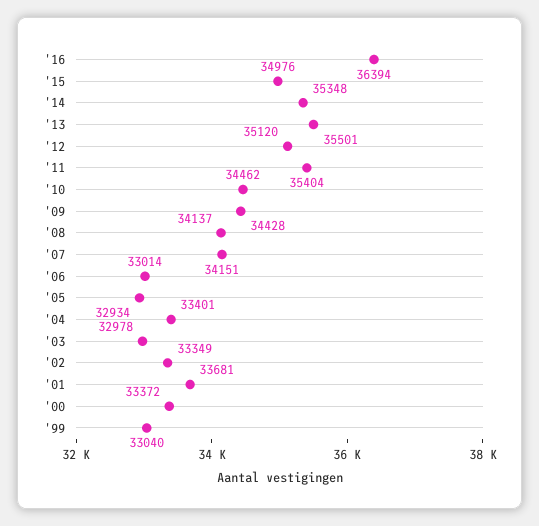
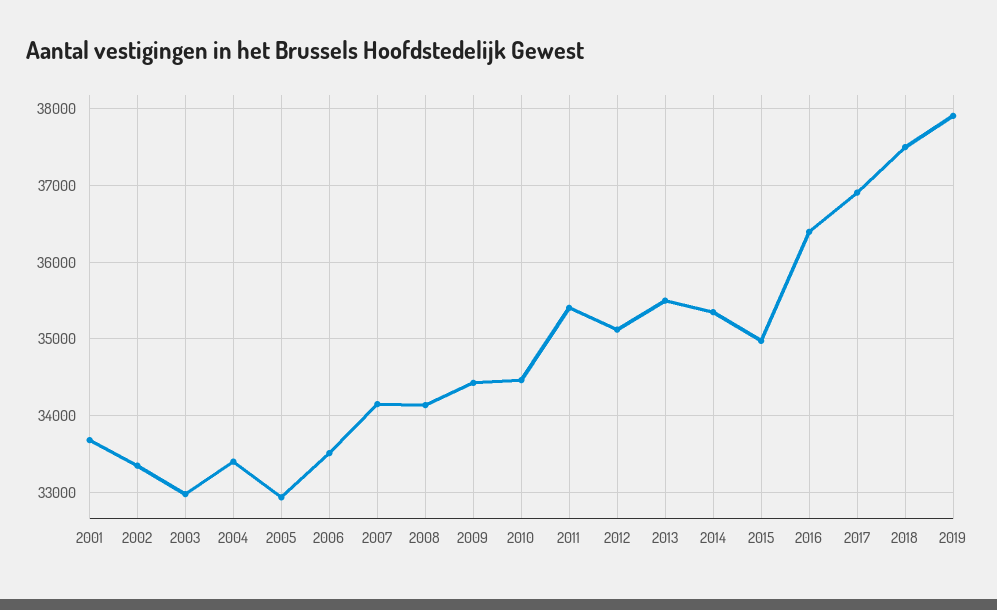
'06: 33014 -> 33500
'00: 33372 -> none
'99: 33040 -> none
2017: none -> 36900
2018: none -> 37500
2019: none -> 37900

